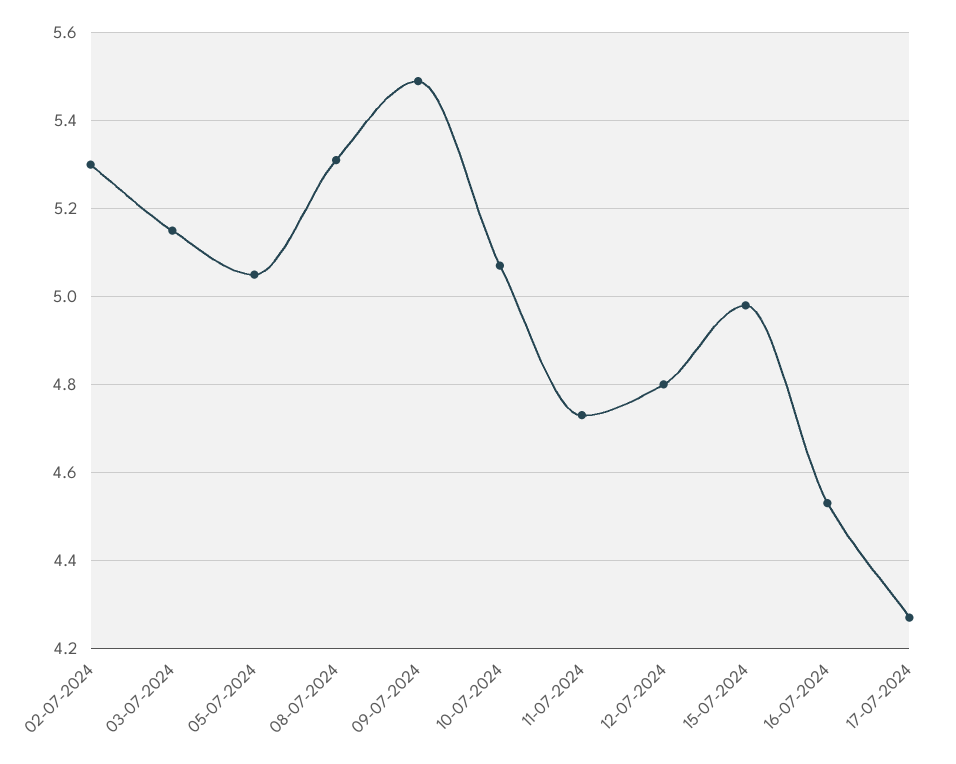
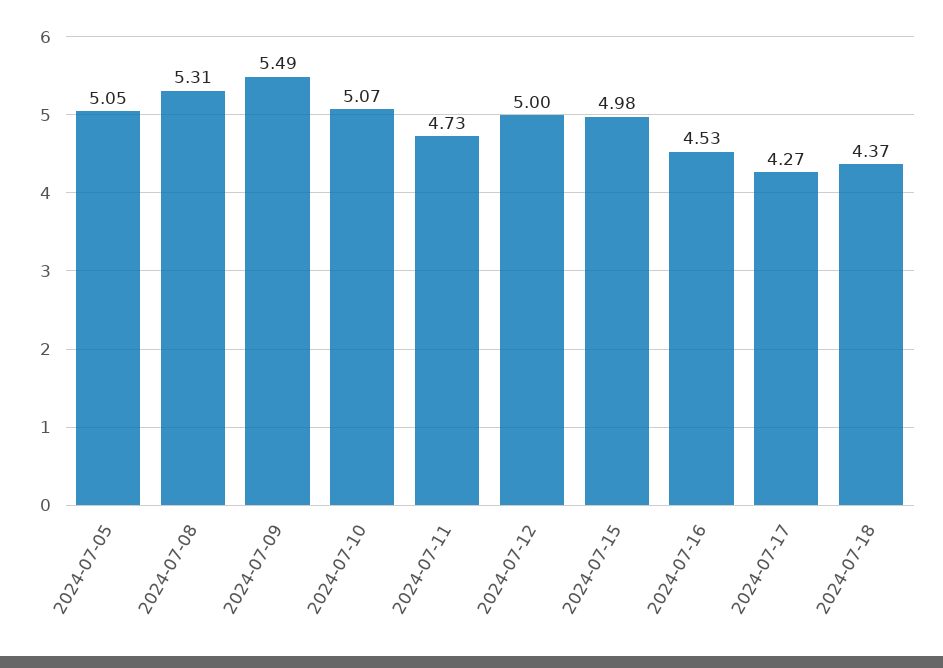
02-07-2024: 5.3 -> none
03-07-2024: 5.15 -> none
12-07-2024: 4.8 -> 5
2024-07-18: none -> 4.37

